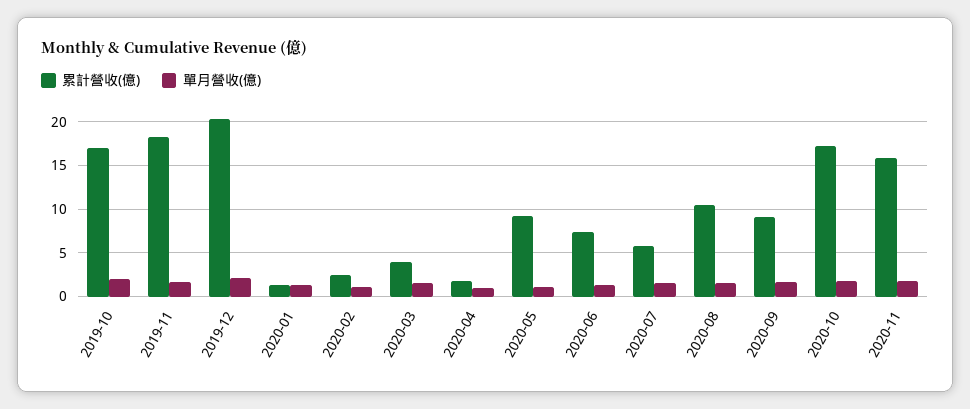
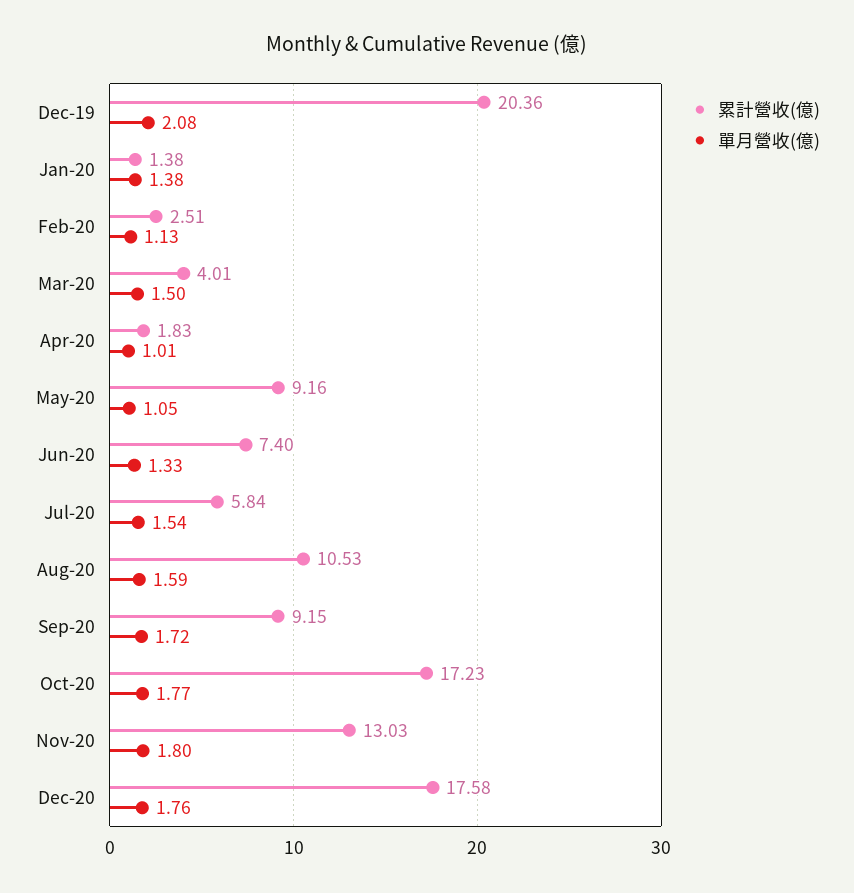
累計營收(億), 2019-10: 17 -> none
單月營收(億), 2019-10: 2 -> none
累計營收(億), 2019-11: 18 -> none
單月營收(億), 2019-11: 2 -> none
累計營收(億), 2020-11: 16 -> 13.03
累計營收(億), Dec-20: none -> 17.58
單月營收(億), Dec-20: none -> 1.76

